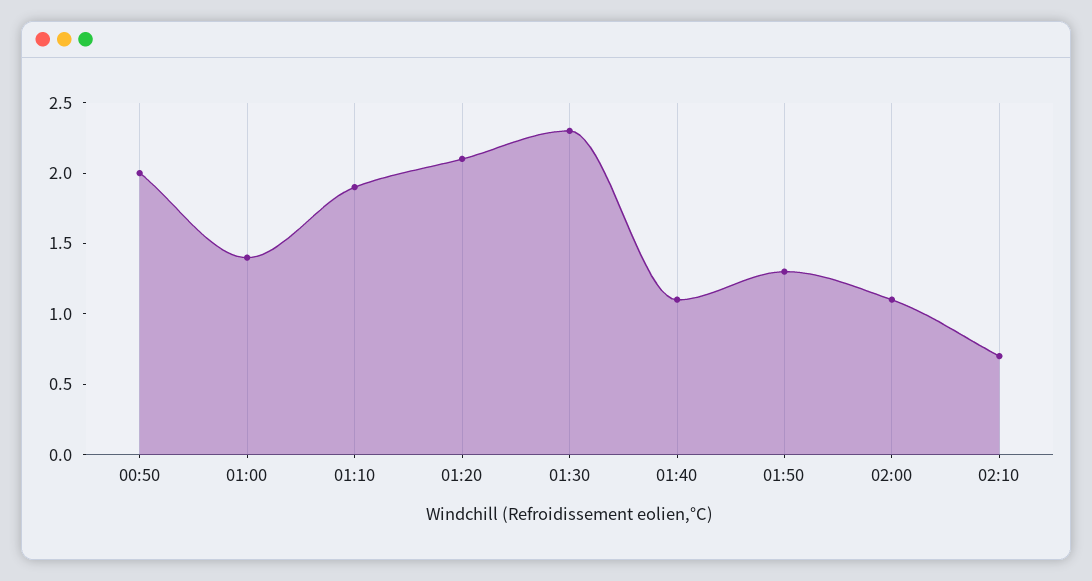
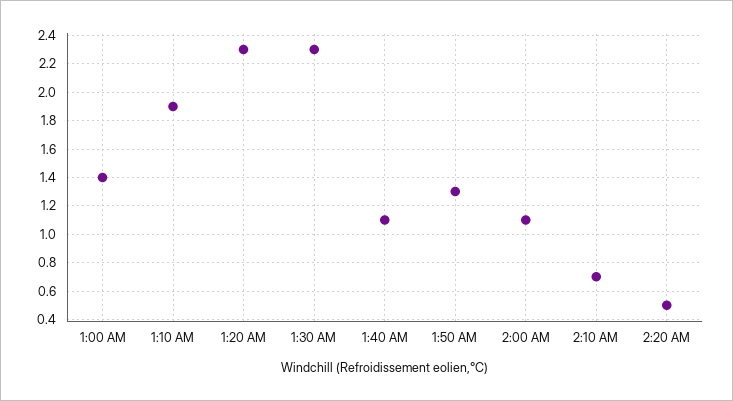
00:50: 2 -> none
01:20: 2.1 -> 2.3
2:20 AM: none -> 0.5

